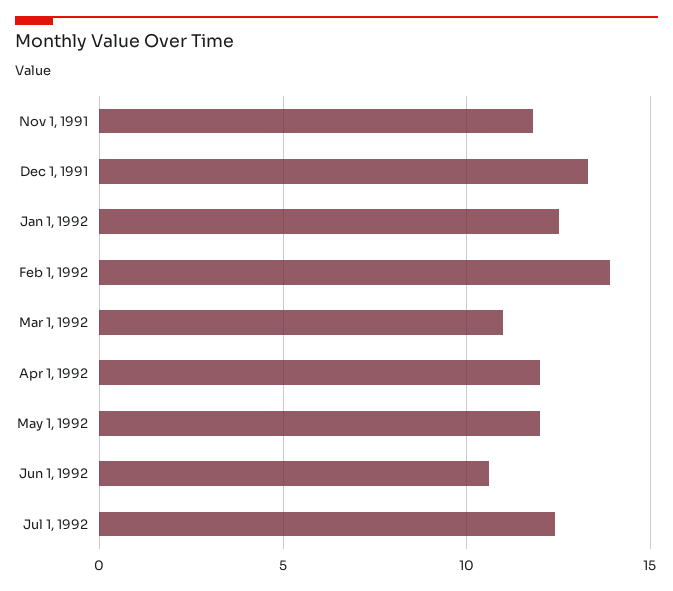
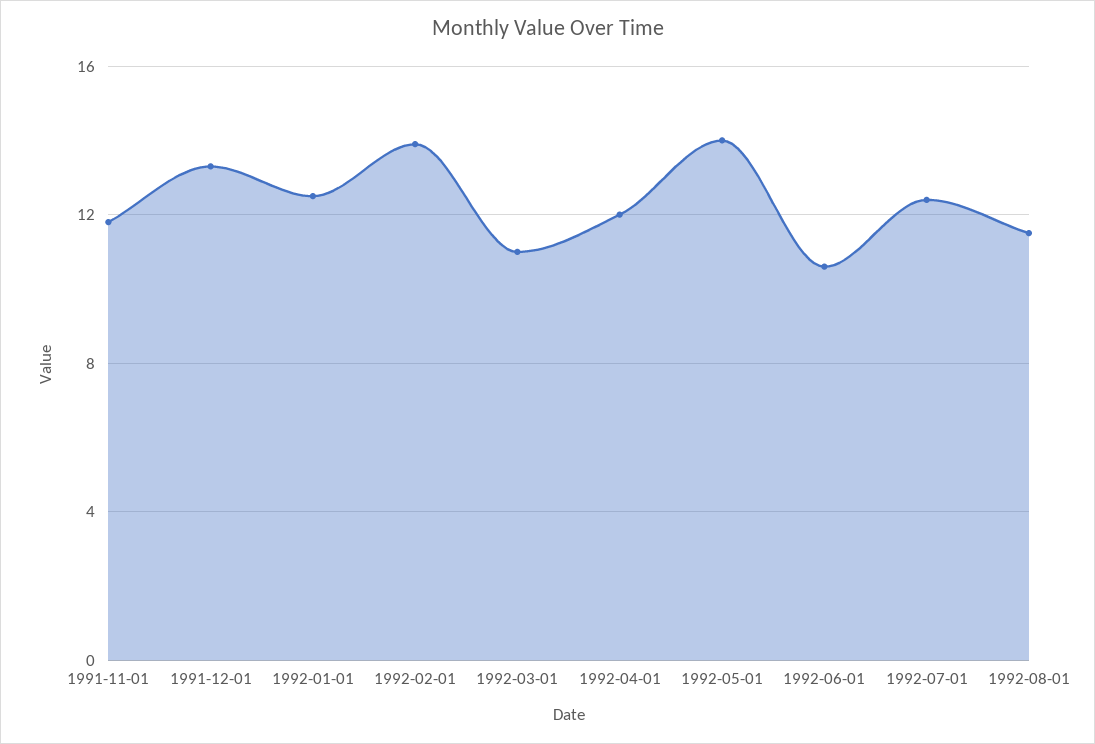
May 1, 1992: 12 -> 14
1992-08-01: none -> 11.5

